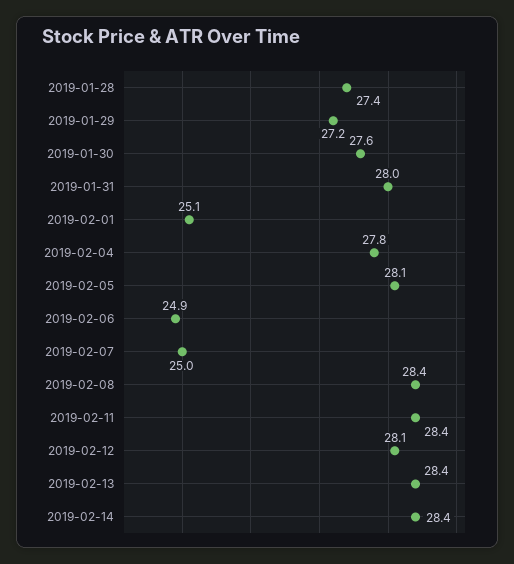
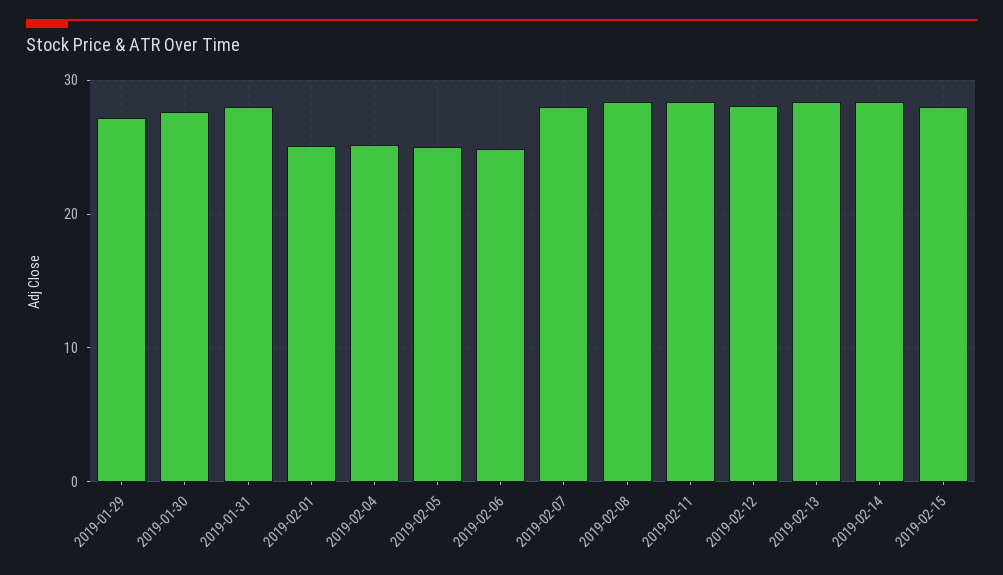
2019-01-28: 27.4 -> none
2019-02-04: 27.8 -> 25
2019-02-05: 28.1 -> 25
2019-02-07: 25 -> 28
2019-02-15: none -> 28

